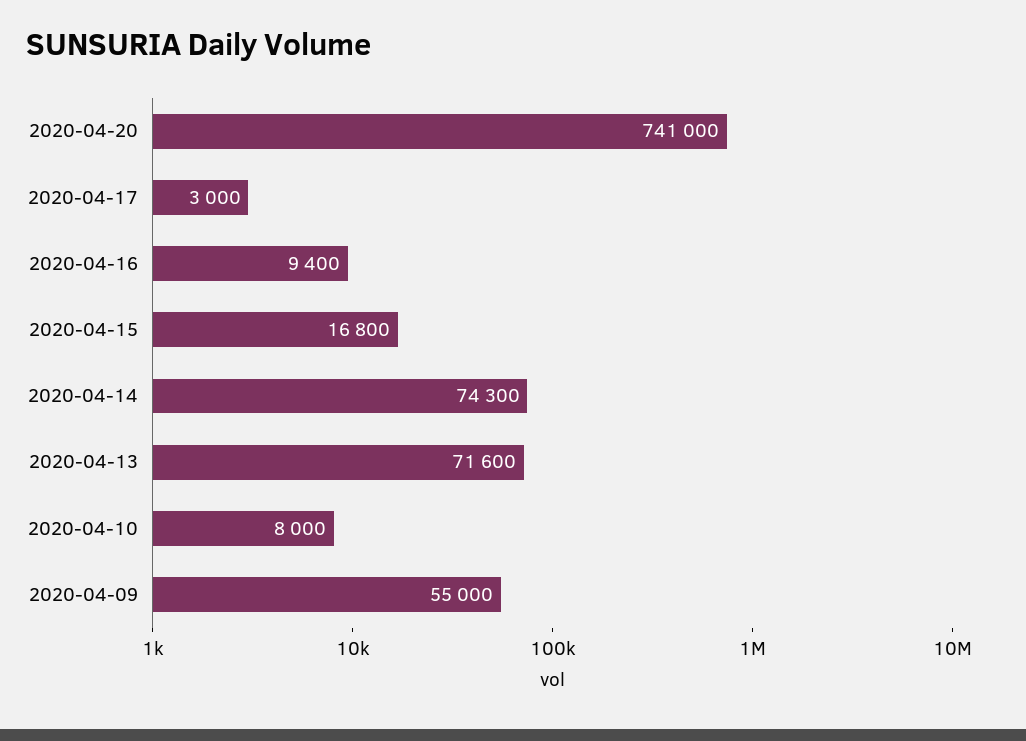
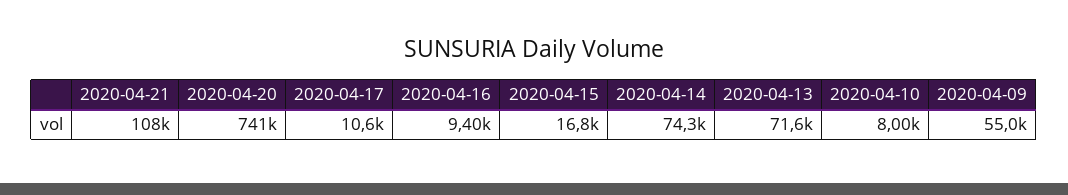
2020-04-17: 3000 -> 10600
2020-04-21: none -> 108000

